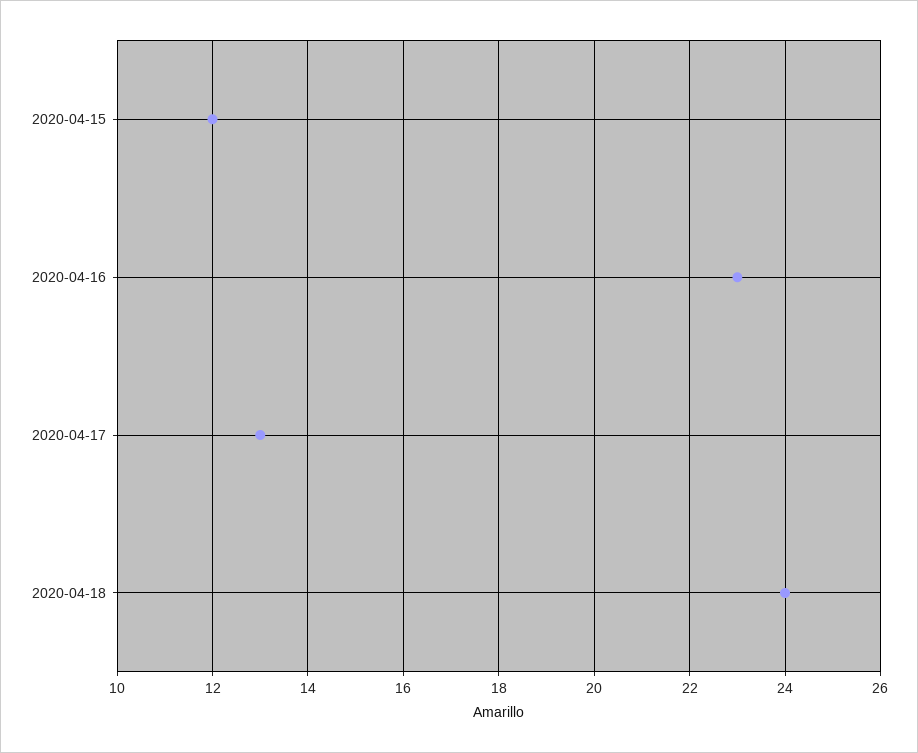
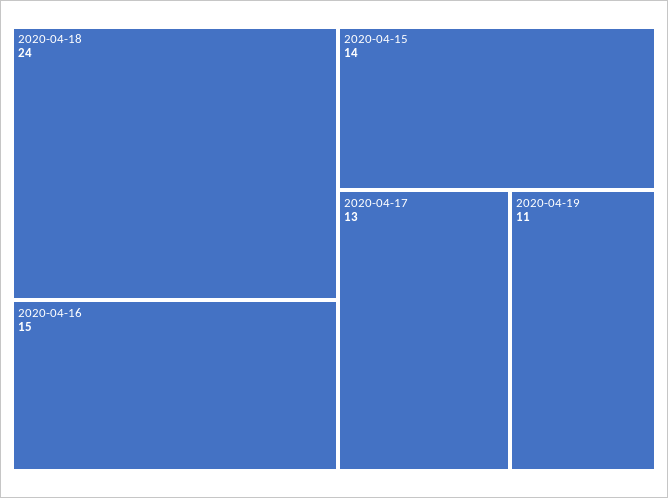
2020-04-15: 12 -> 14
2020-04-16: 23 -> 15
2020-04-19: none -> 11

